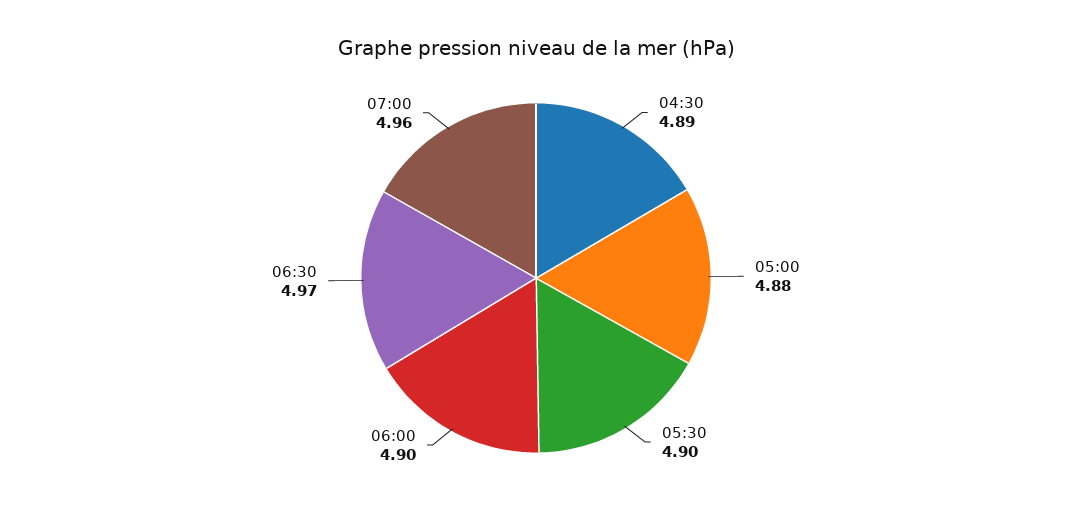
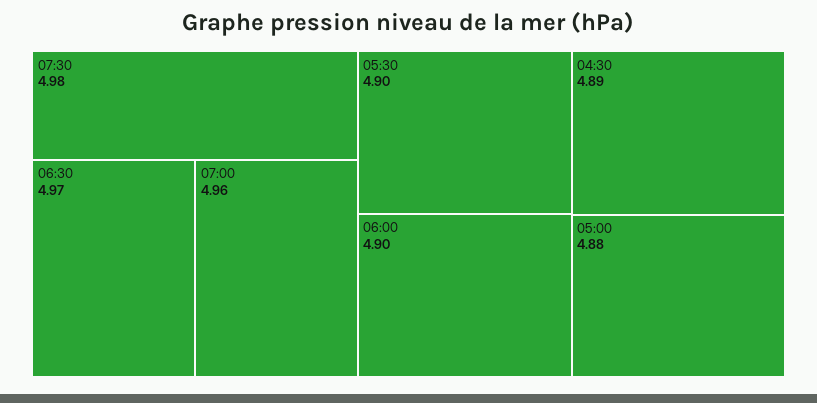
07:30: none -> 4.98

